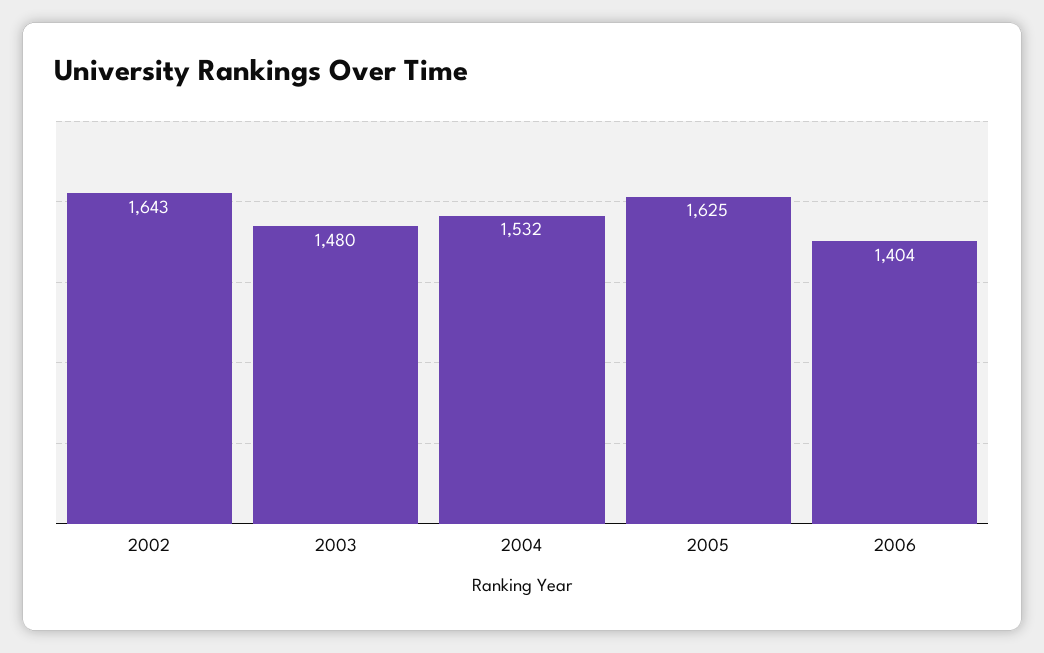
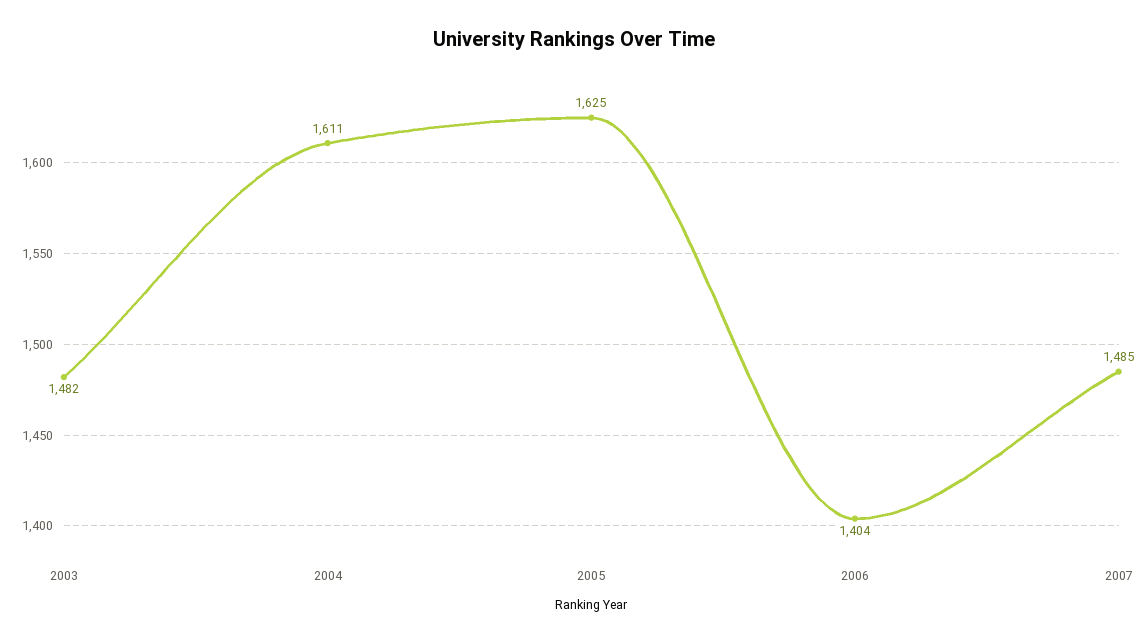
2002: 1643 -> none
2003: 1480 -> 1482
2004: 1532 -> 1611
2007: none -> 1485

